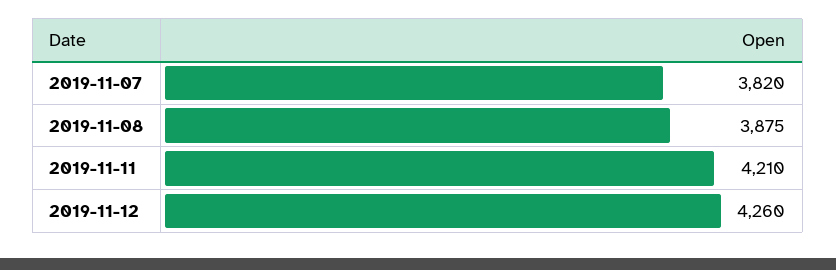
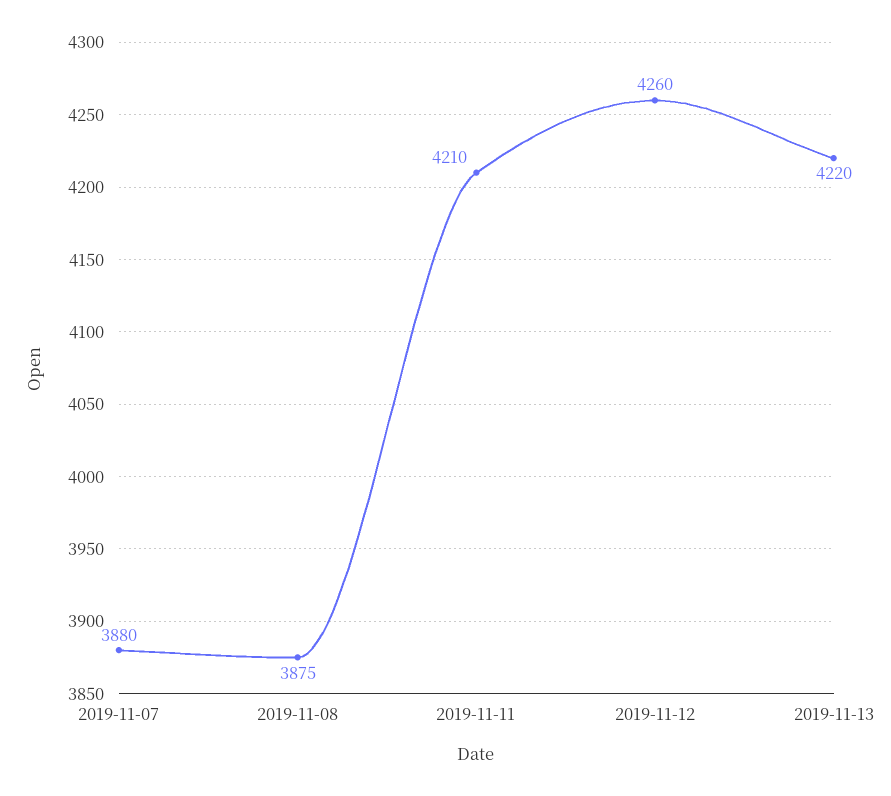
2019-11-07: 3820 -> 3880
2019-11-13: none -> 4220

